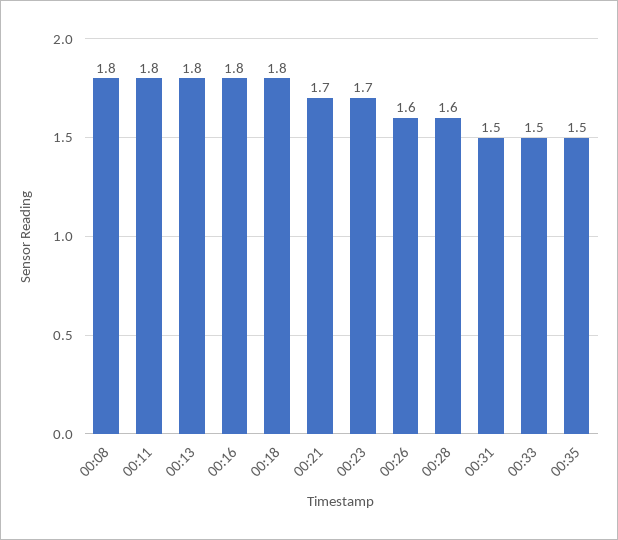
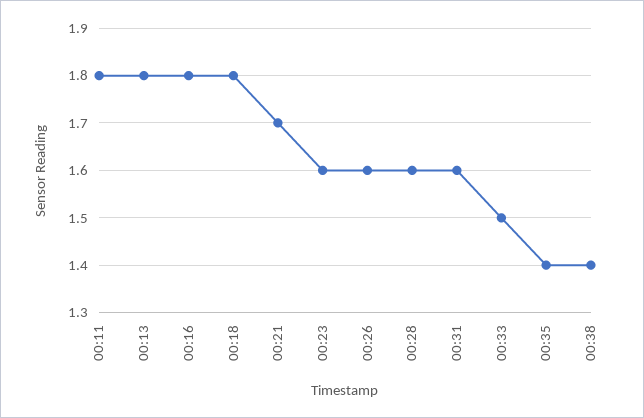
00:08: 1.8 -> none
00:23: 1.7 -> 1.6
00:31: 1.5 -> 1.6
00:35: 1.5 -> 1.4
00:38: none -> 1.4

